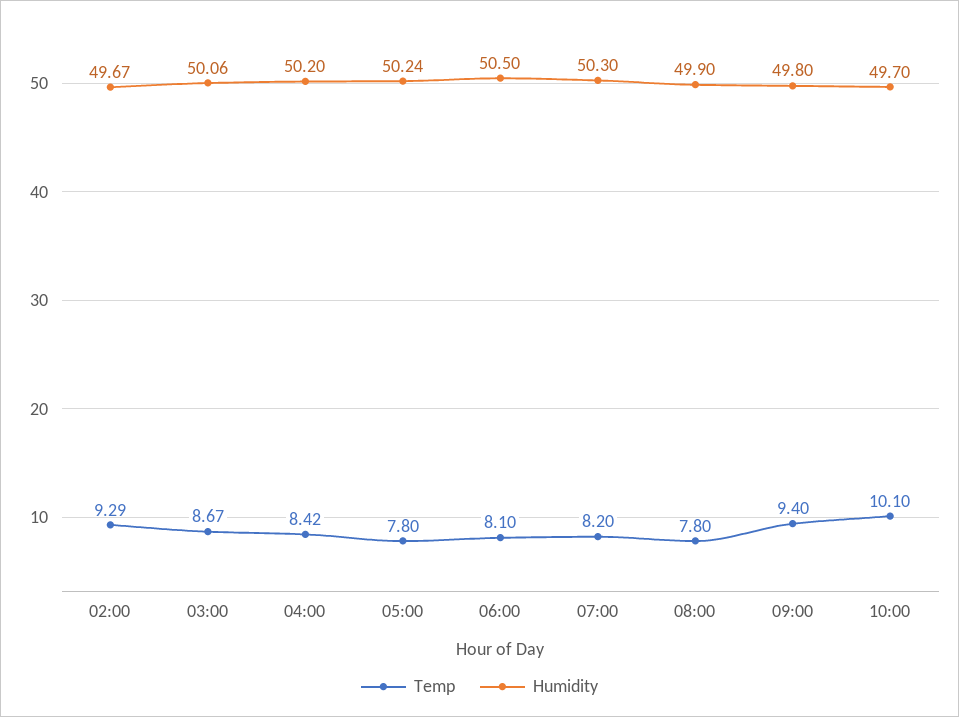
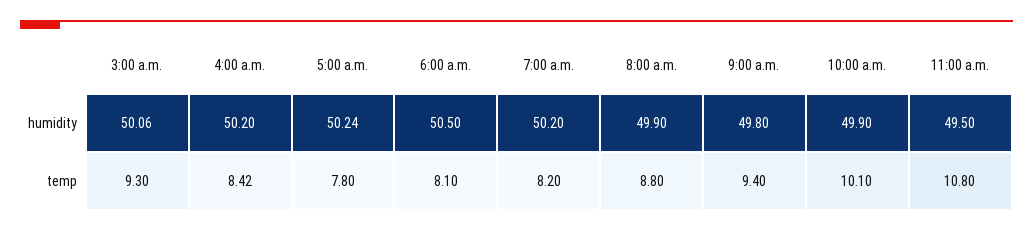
Temp, 02:00: 9.29 -> none
Humidity, 02:00: 49.67 -> none
Temp, 03:00: 8.67 -> 9.3
Humidity, 07:00: 50.3 -> 50.2
Temp, 08:00: 7.8 -> 8.8
Humidity, 10:00: 49.7 -> 49.9
Humidity, 11:00 a.m.: none -> 49.5
Temp, 11:00 a.m.: none -> 10.8

